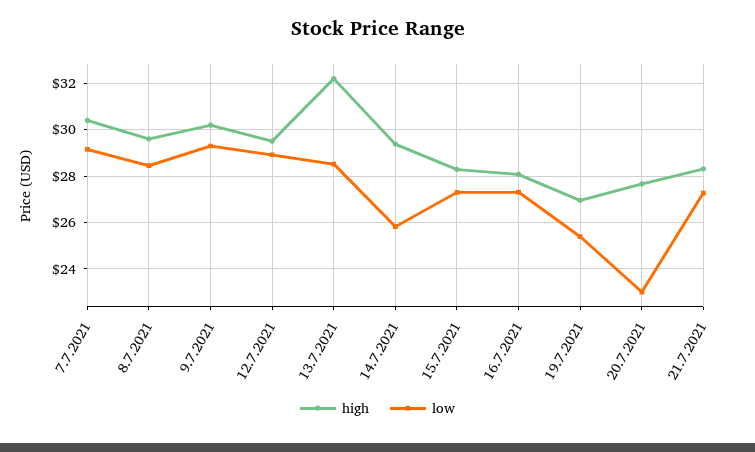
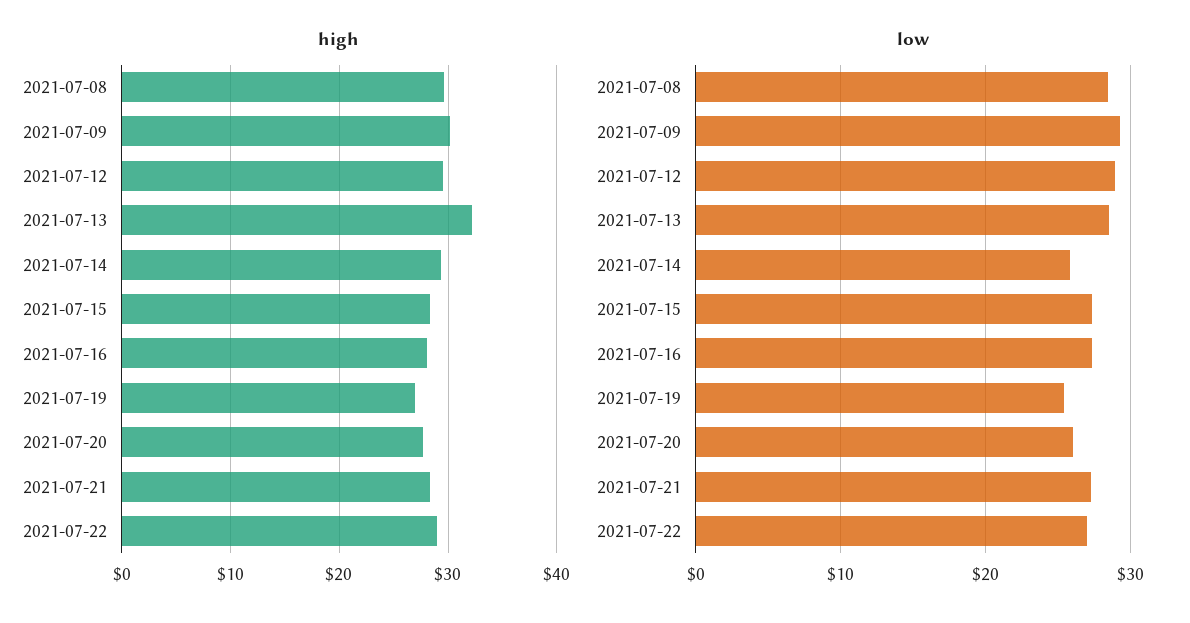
high, 7.7.2021: 30.5 -> none
low, 7.7.2021: 29 -> none
low, 20.7.2021: 23 -> 26
high, 2021-07-22: none -> 29
low, 2021-07-22: none -> 27

